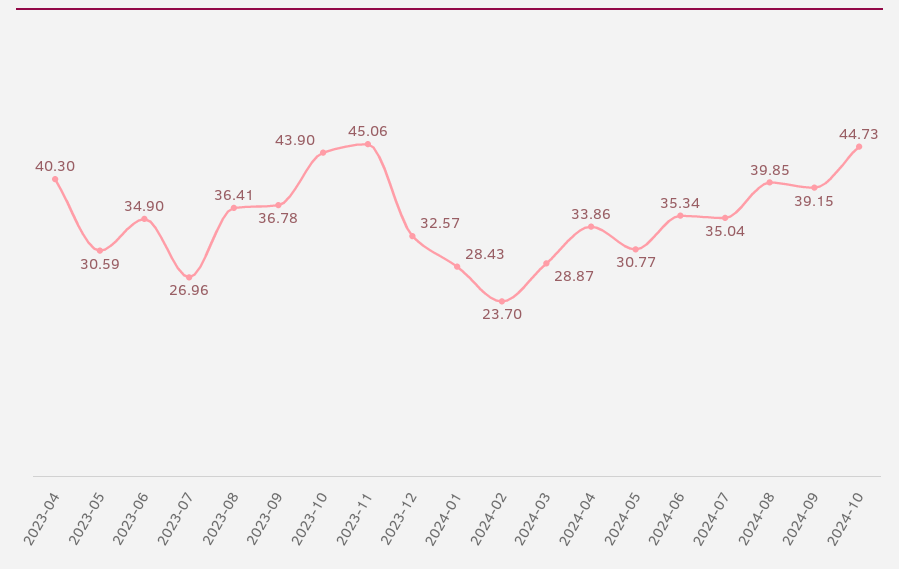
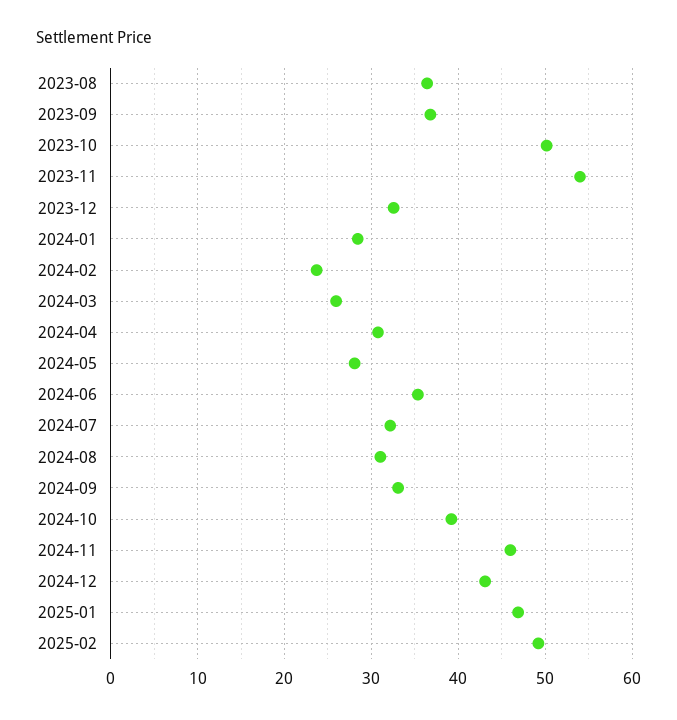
2023-04: 40.3 -> none
2023-05: 30.59 -> none
2023-06: 34.9 -> none
2023-07: 26.96 -> none
2023-10: 43.9 -> 50
2023-11: 45.06 -> 54
2024-03: 28.87 -> 26
2024-04: 33.86 -> 31
2024-05: 30.77 -> 28
2024-07: 35.04 -> 32
2024-08: 39.85 -> 31
2024-09: 39.15 -> 33
2024-10: 44.73 -> 39
2024-11: none -> 46
2024-12: none -> 43
2025-01: none -> 47
2025-02: none -> 49

